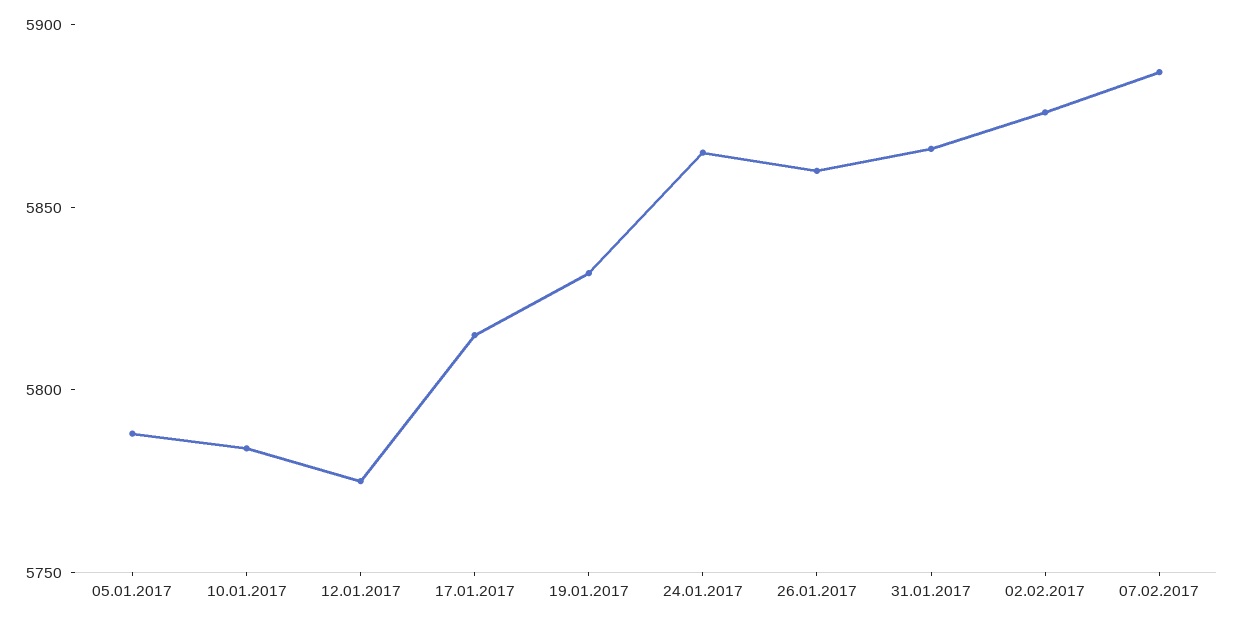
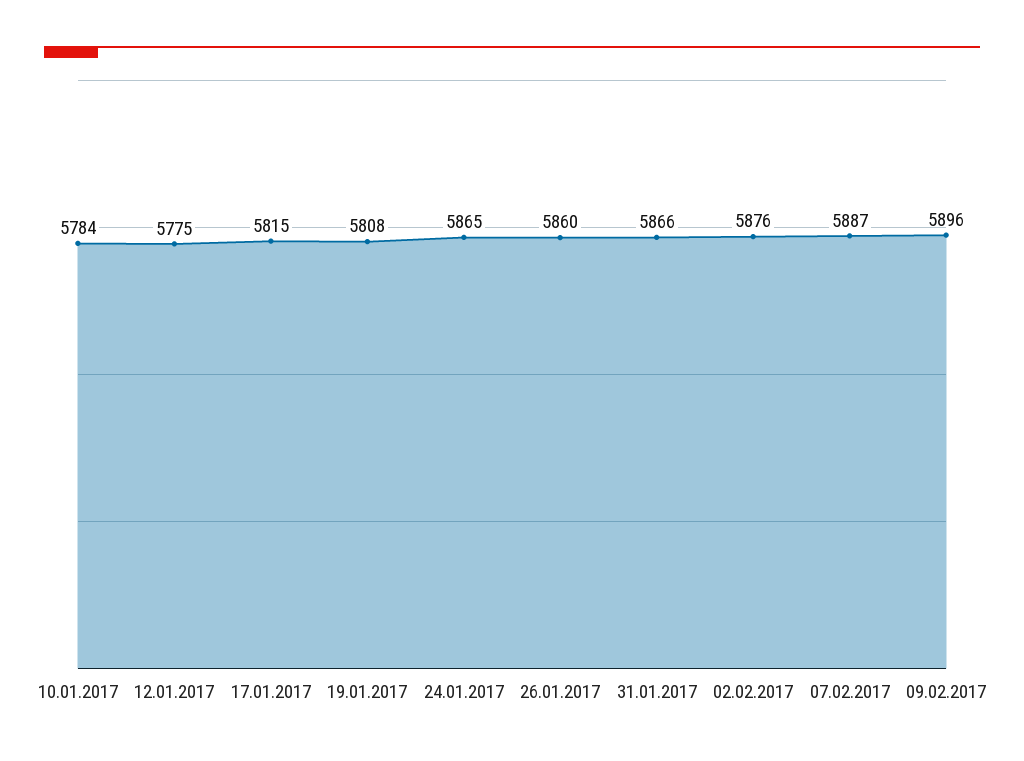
05.01.2017: 5790 -> none
19.01.2017: 5830 -> 5808
09.02.2017: none -> 5896

